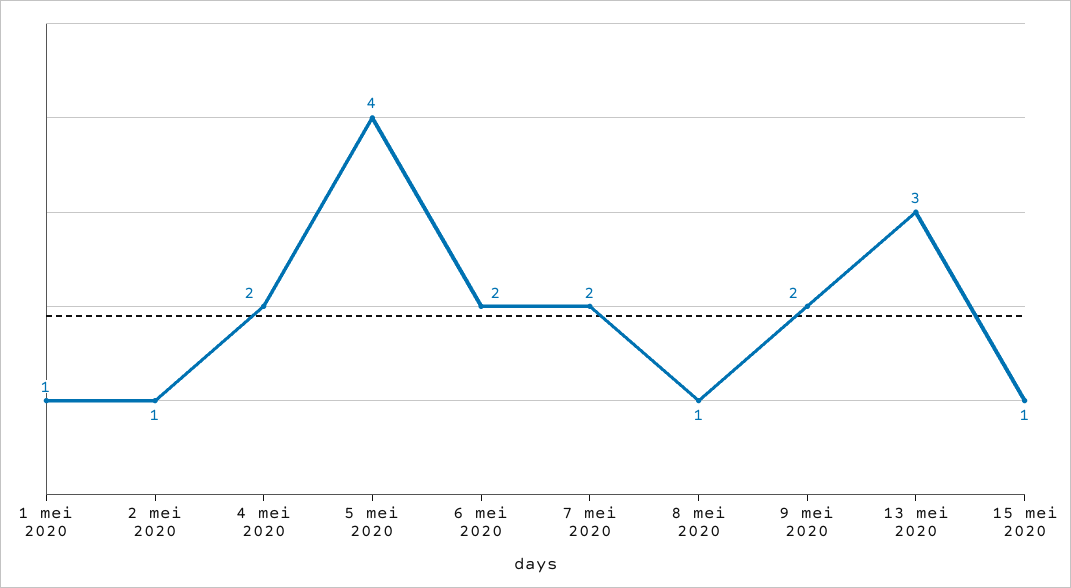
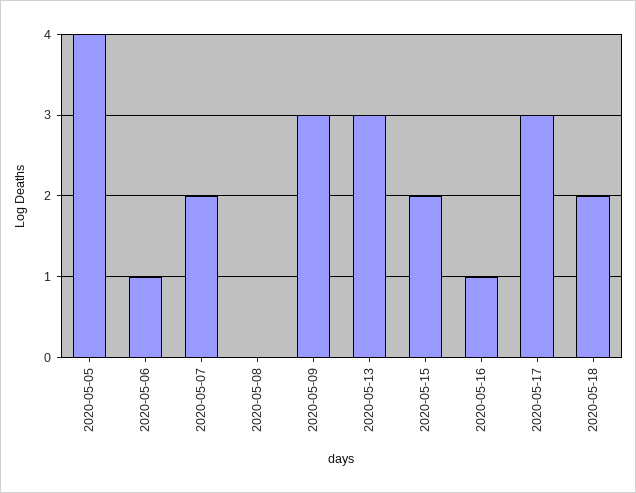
1 mei 2020: 1 -> none
2 mei 2020: 1 -> none
4 mei 2020: 2 -> none
6 mei 2020: 2 -> 1
8 mei 2020: 1 -> 0
9 mei 2020: 2 -> 3
15 mei 2020: 1 -> 2
2020-05-16: none -> 1
2020-05-17: none -> 3
2020-05-18: none -> 2

